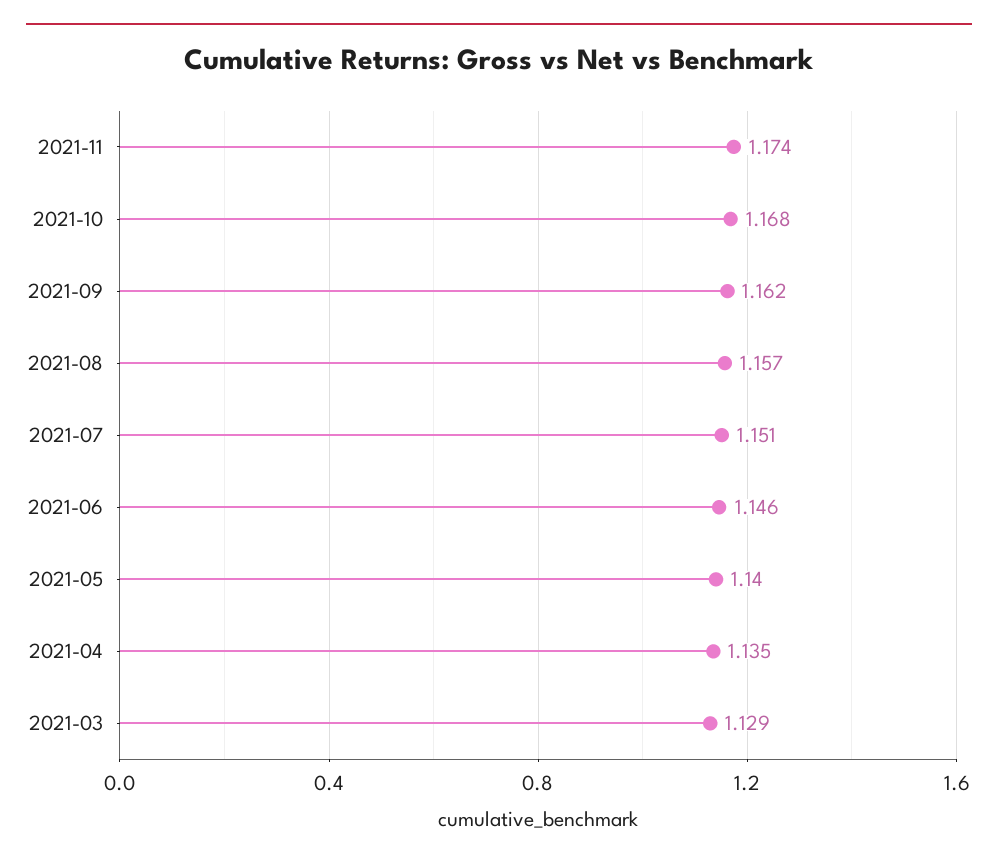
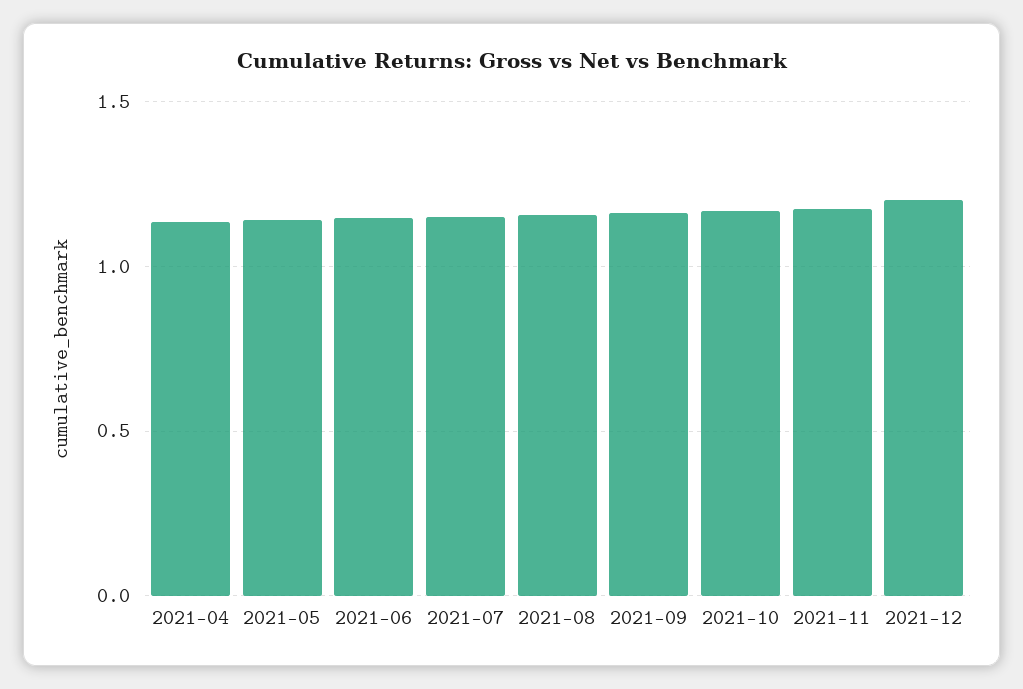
2021-03: 1.129 -> none
2021-12: none -> 1.2

